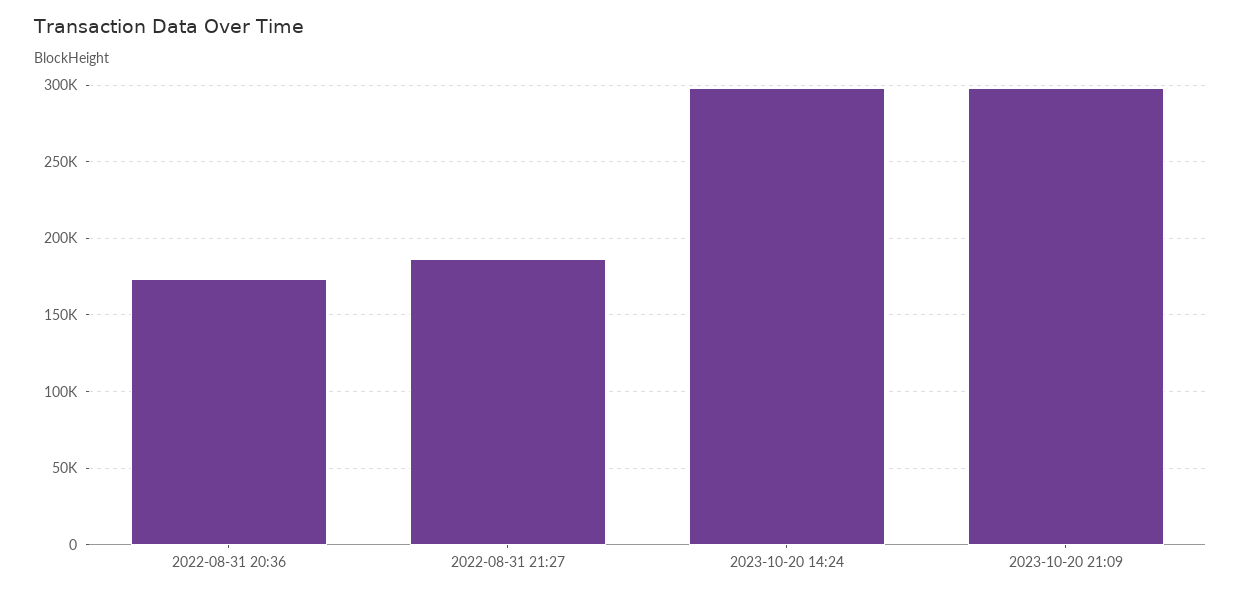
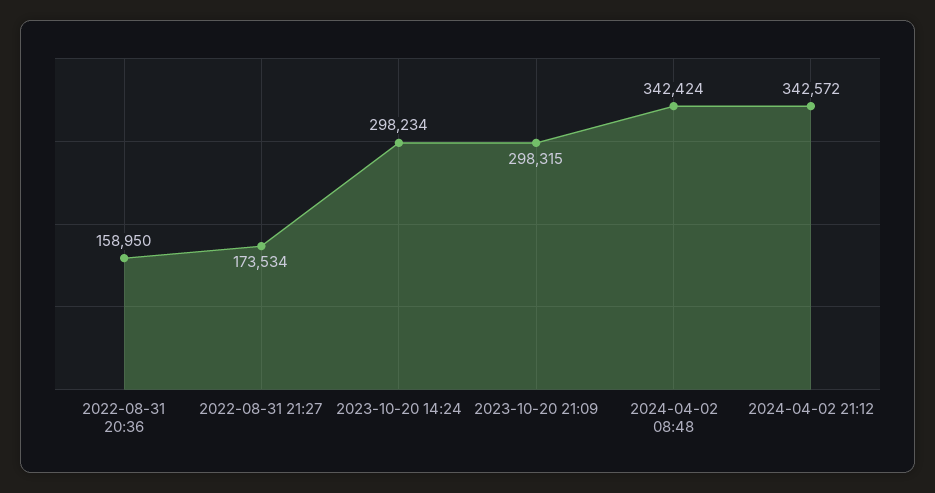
2022-08-31 20:36: 175000 -> 158950
2022-08-31 21:27: 185000 -> 173534
2024-04-02 08:48: none -> 342424
2024-04-02 21:12: none -> 342572

